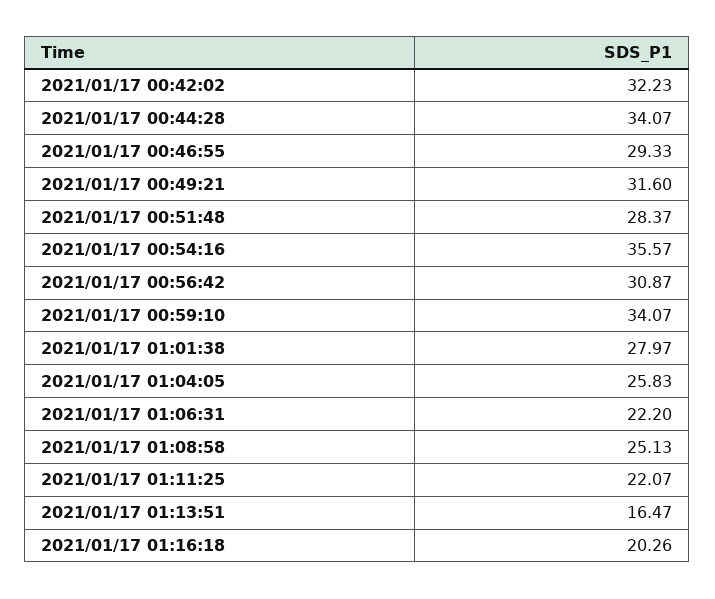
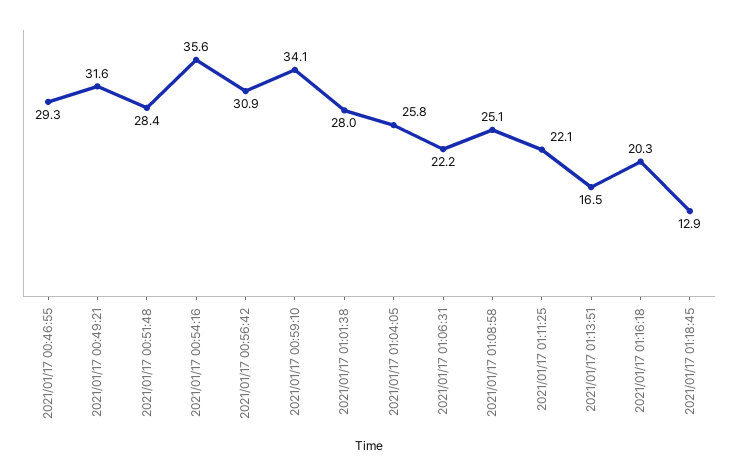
2021/01/17 00:42:02: 32.23 -> none
2021/01/17 00:44:28: 34.07 -> none
2021/01/17 01:18:45: none -> 12.9

